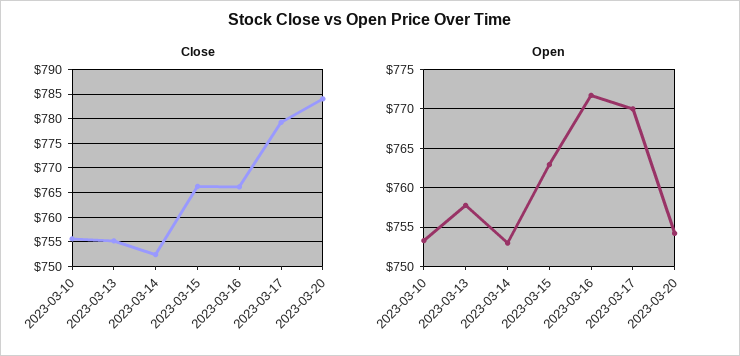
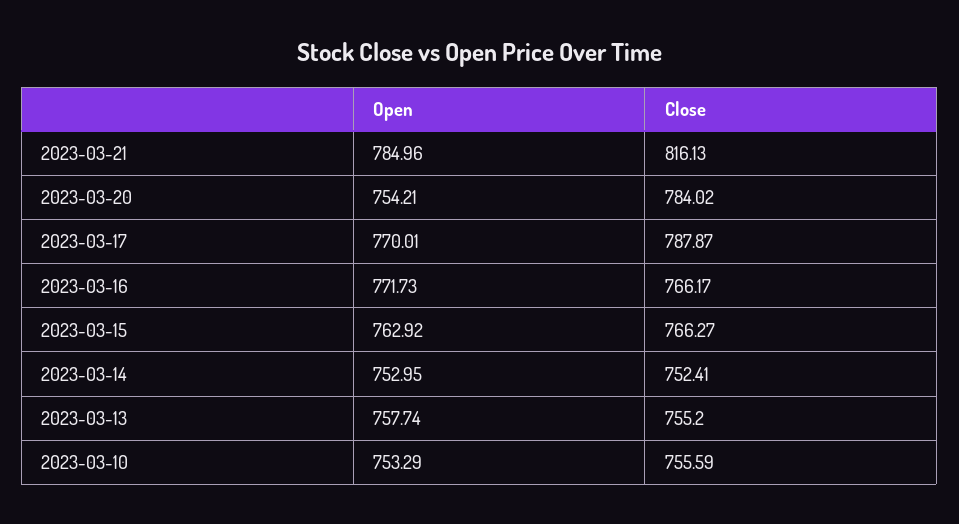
Close, 2023-03-17: 780 -> 787.87
Open, 2023-03-21: none -> 784.96
Close, 2023-03-21: none -> 816.13

